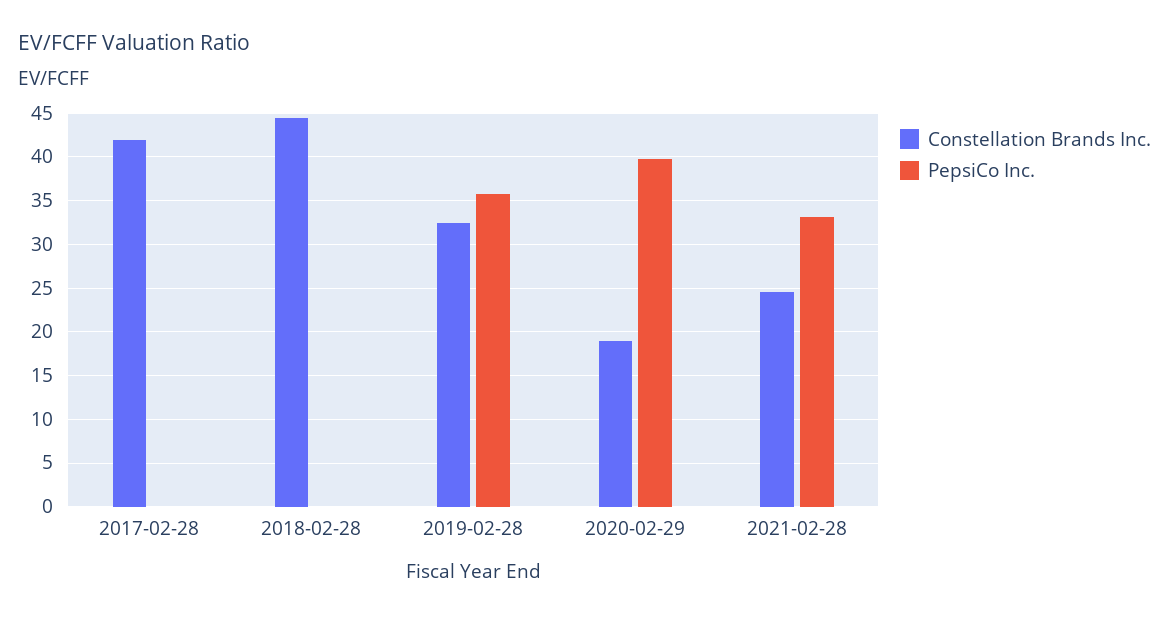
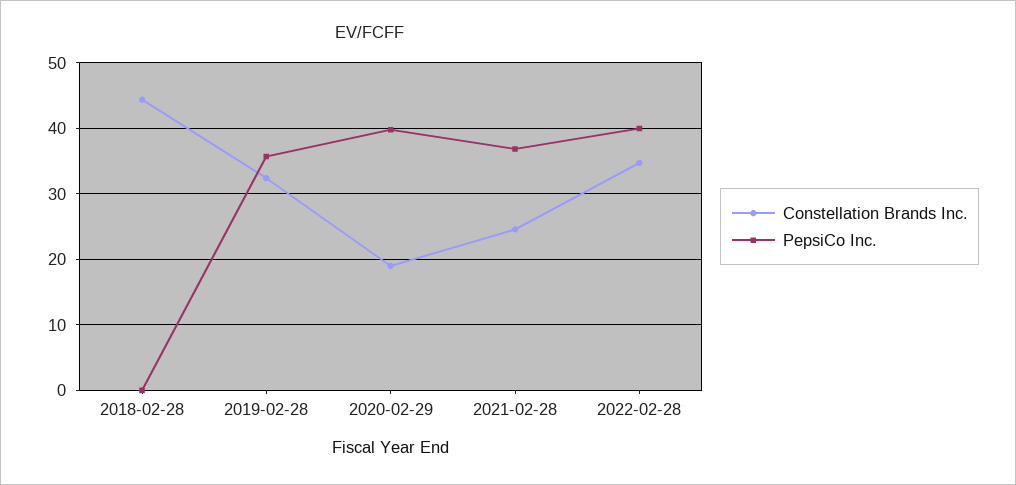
Constellation Brands Inc., 2017-02-28: 42 -> none
PepsiCo Inc., 2017-02-28: 0 -> none
PepsiCo Inc., 2021-02-28: 33 -> 37
Constellation Brands Inc., 2022-02-28: none -> 35
PepsiCo Inc., 2022-02-28: none -> 40

